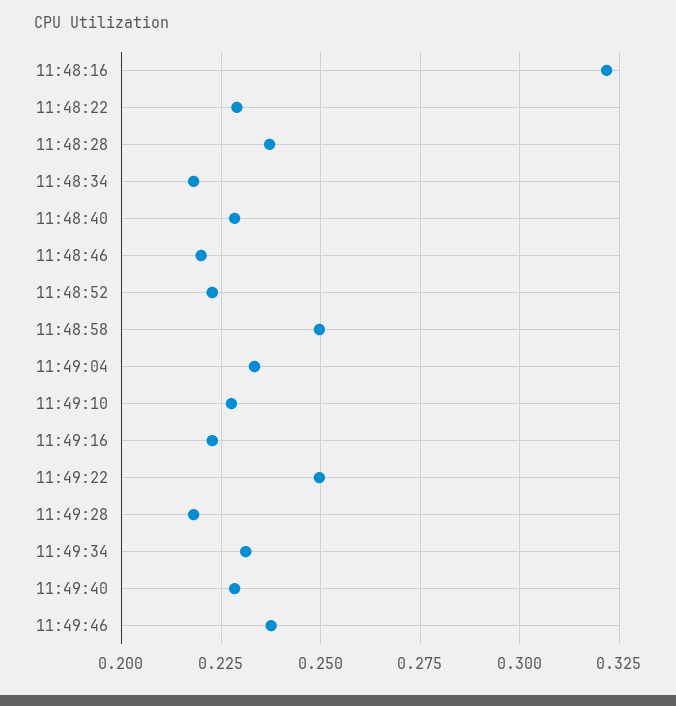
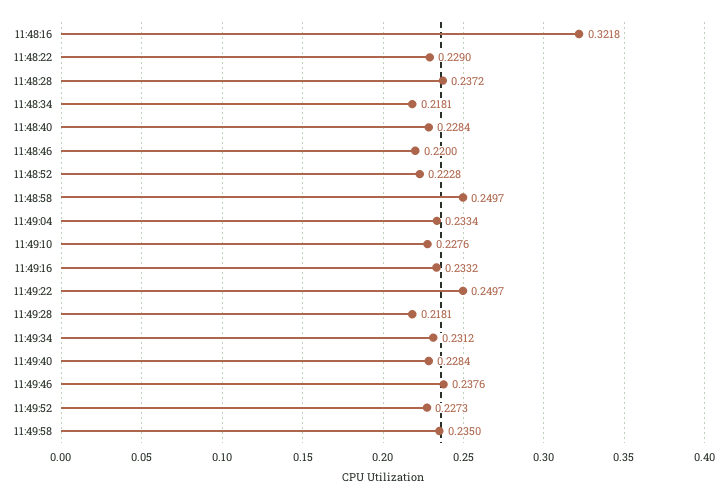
11:49:16: 0.2225 -> 0.2332
11:49:52: none -> 0.2273
11:49:58: none -> 0.235

